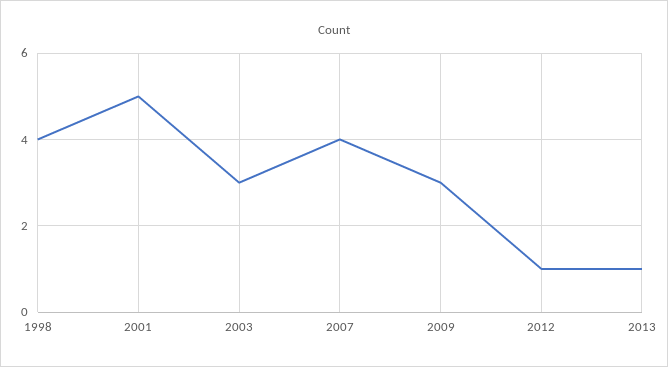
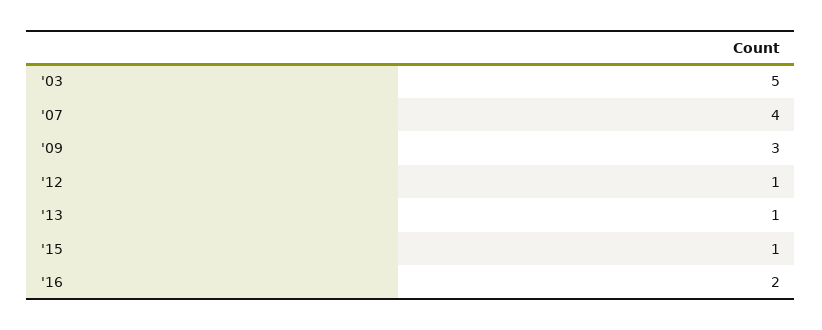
1998: 4 -> none
2001: 5 -> none
2003: 3 -> 5
'15: none -> 1
'16: none -> 2

